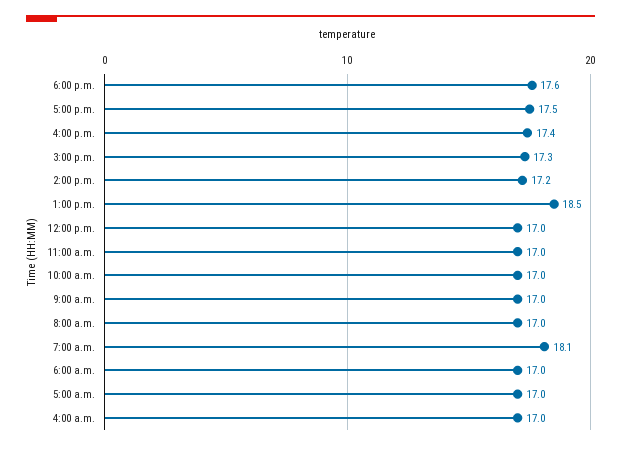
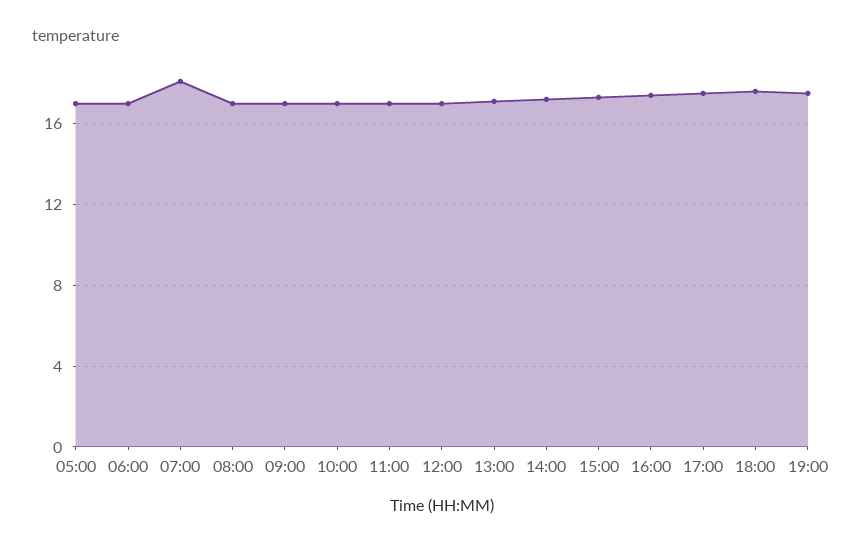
1:00 p.m.: 18.5 -> 17
4:00 a.m.: 17 -> none
19:00: none -> 17.5

